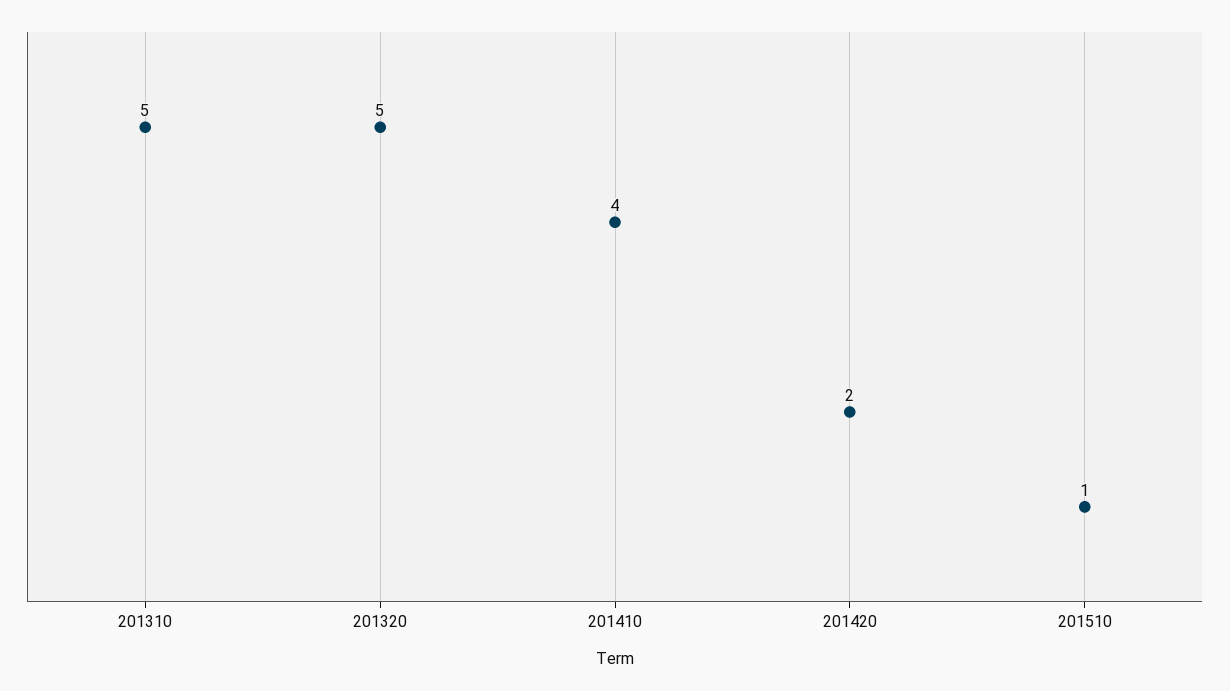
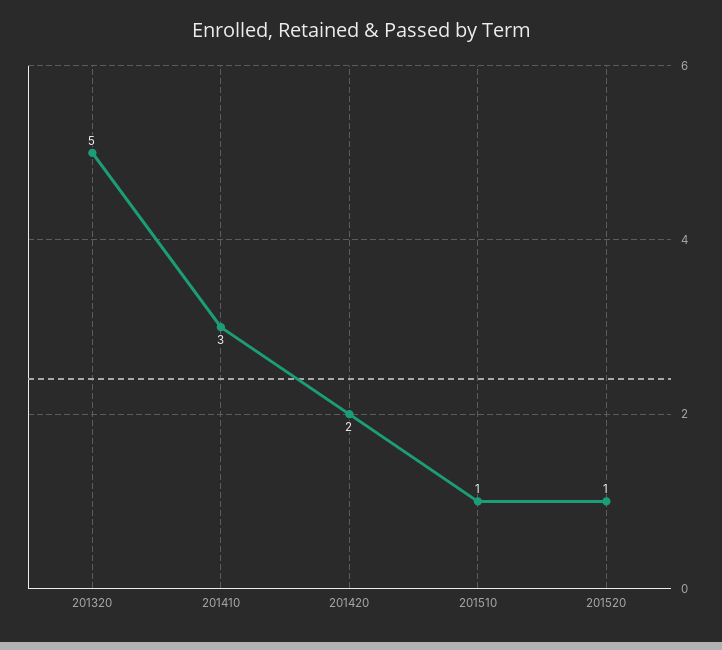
201310: 5 -> none
201410: 4 -> 3
201520: none -> 1

